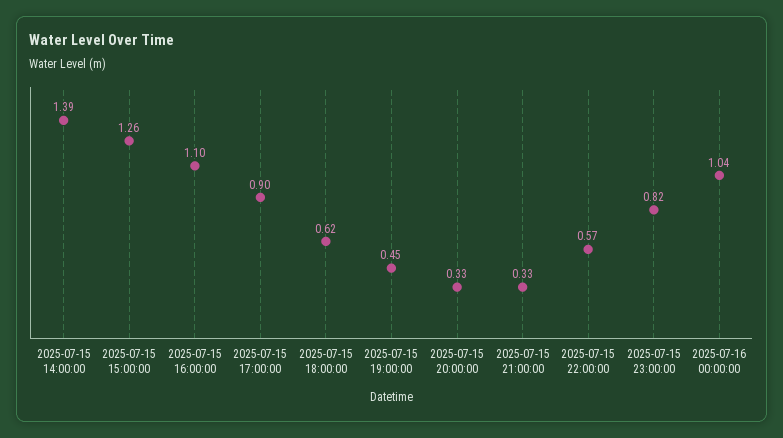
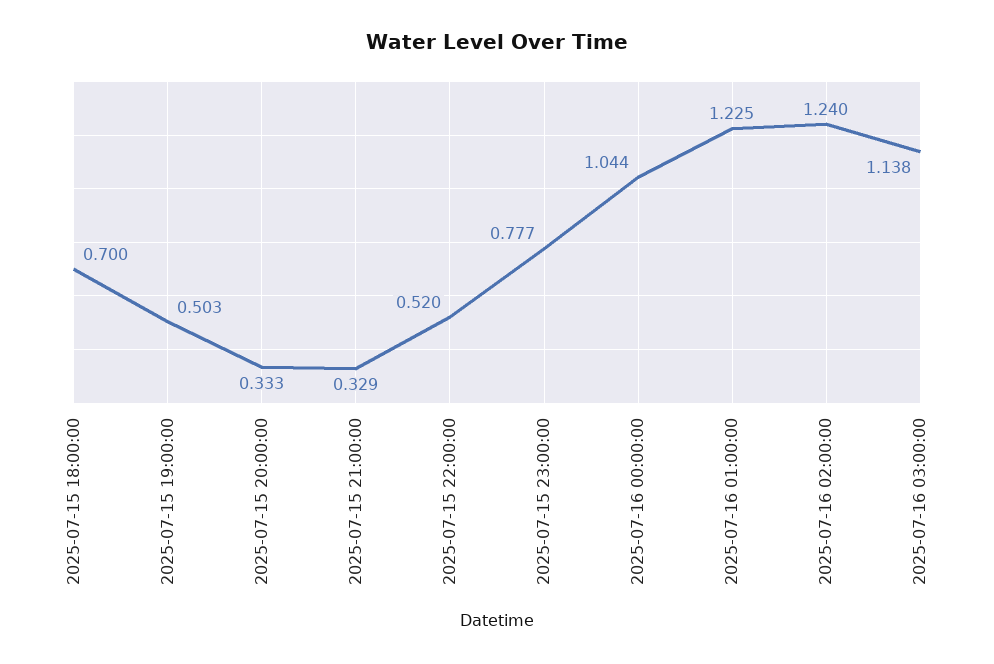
2025-07-15 14:00:00: 1.39 -> none
2025-07-15 15:00:00: 1.26 -> none
2025-07-15 16:00:00: 1.1 -> none
2025-07-15 17:00:00: 0.9 -> none
2025-07-15 18:00:00: 0.62 -> 0.7
2025-07-15 19:00:00: 0.45 -> 0.503
2025-07-15 22:00:00: 0.57 -> 0.52
2025-07-15 23:00:00: 0.82 -> 0.777
2025-07-16 01:00:00: none -> 1.225
2025-07-16 02:00:00: none -> 1.24
2025-07-16 03:00:00: none -> 1.138

